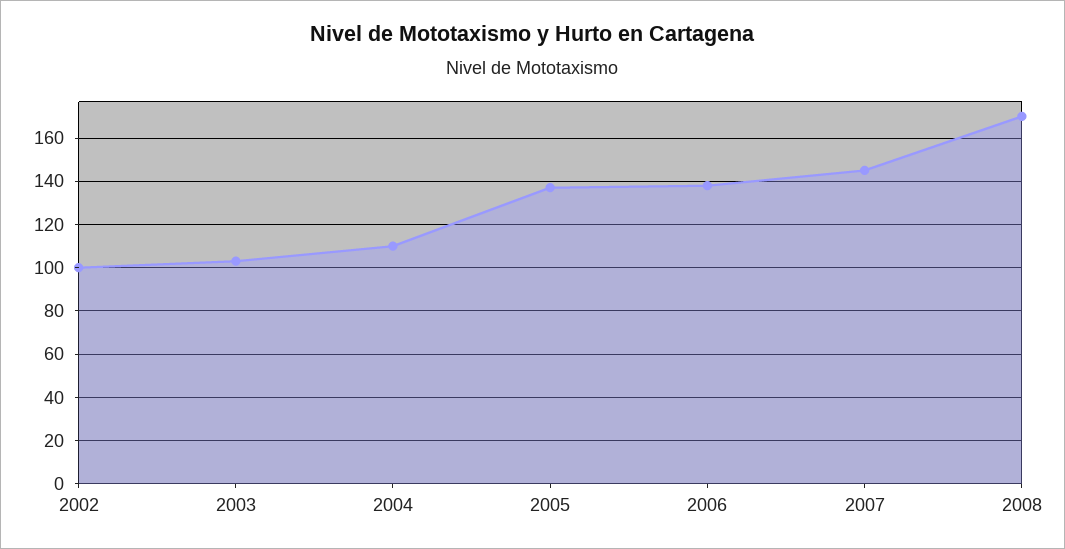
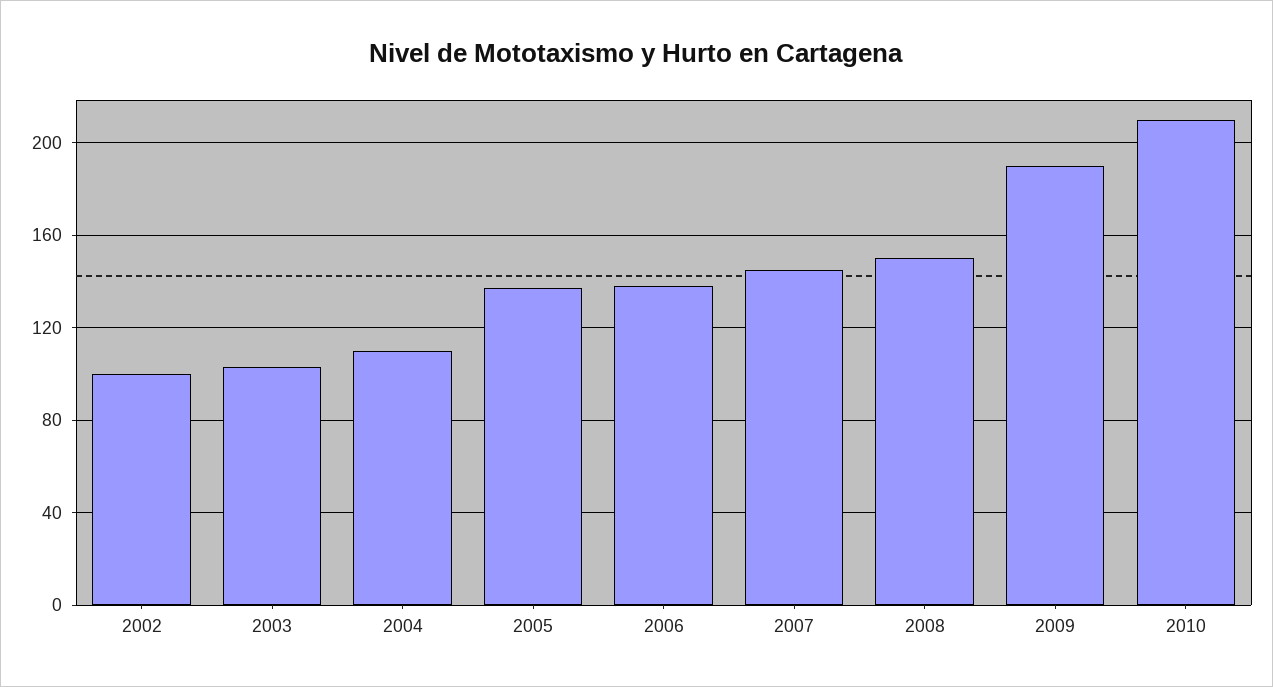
2008: 170 -> 150
2009: none -> 190
2010: none -> 210

